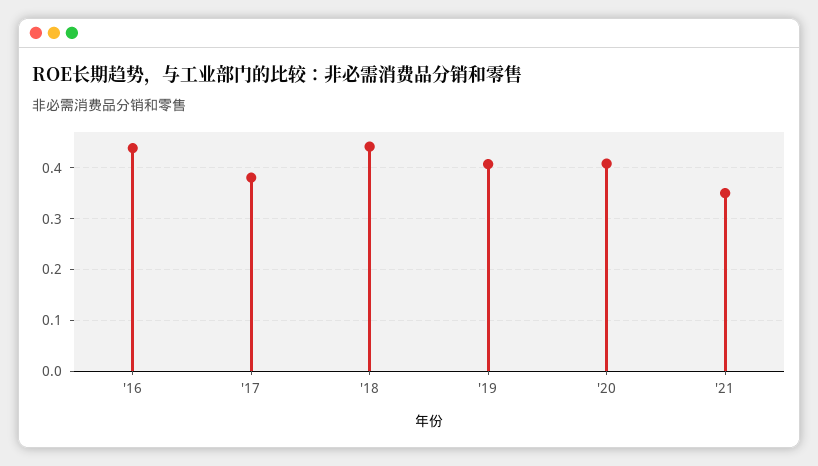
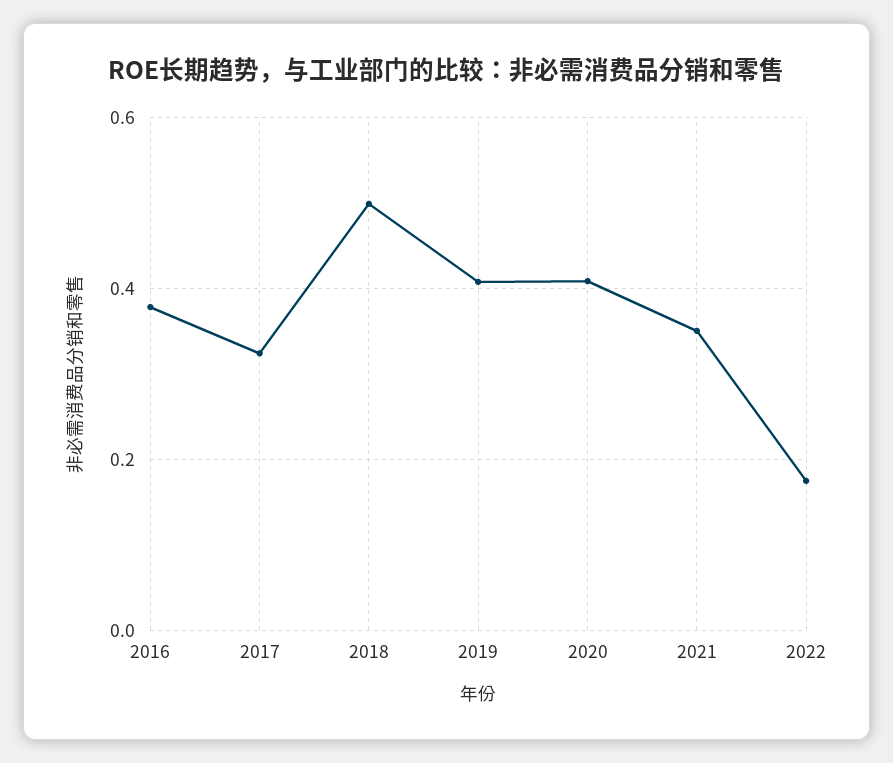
'16: 0.44 -> 0.38
'17: 0.38 -> 0.32
'18: 0.44 -> 0.5
2022: none -> 0.18

